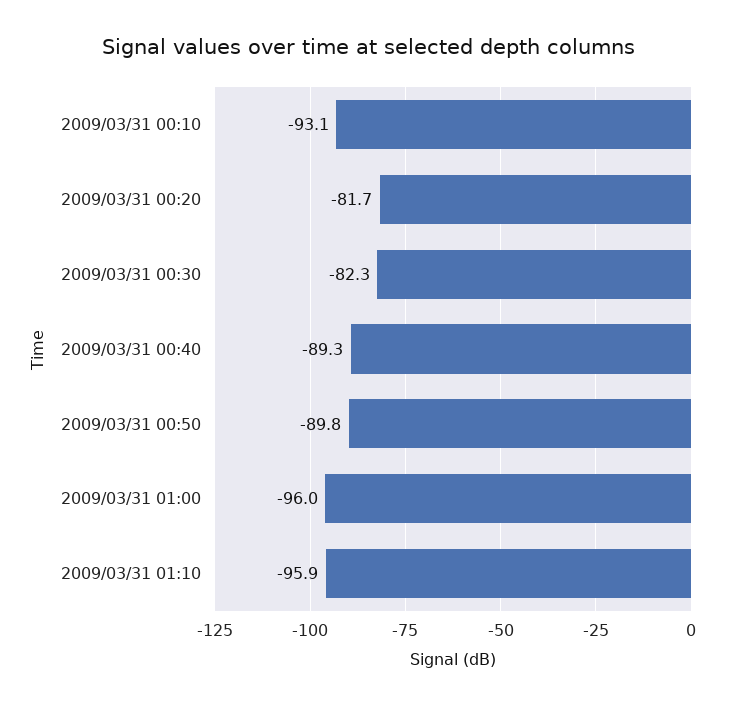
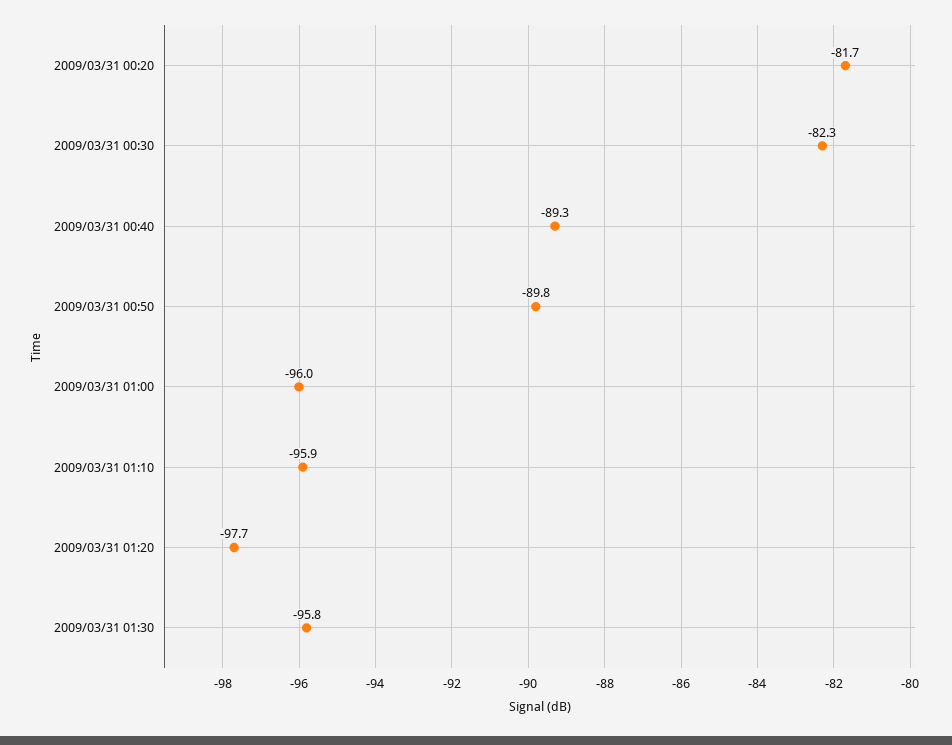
2009/03/31 00:10: -93.1 -> none
2009/03/31 01:20: none -> -97.7
2009/03/31 01:30: none -> -95.8

